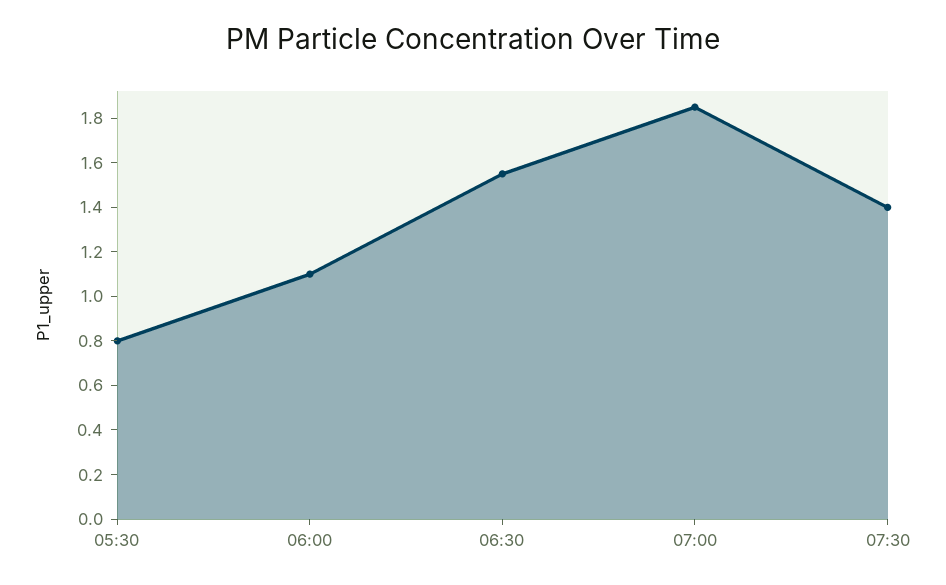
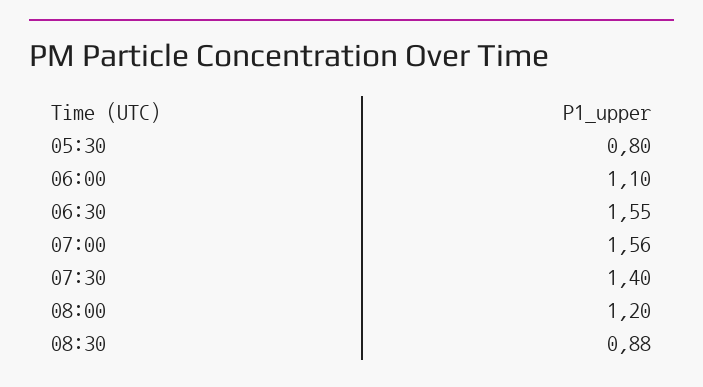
07:00: 1.85 -> 1.56
08:00: none -> 1.2
08:30: none -> 0.88

